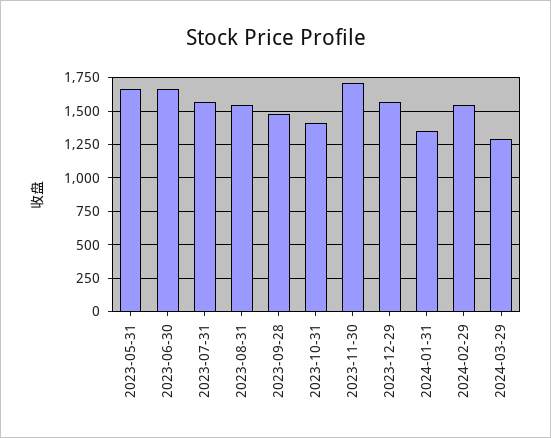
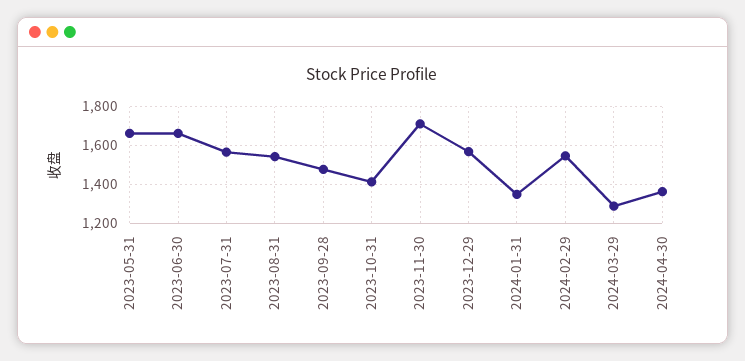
2024-04-30: none -> 1350

